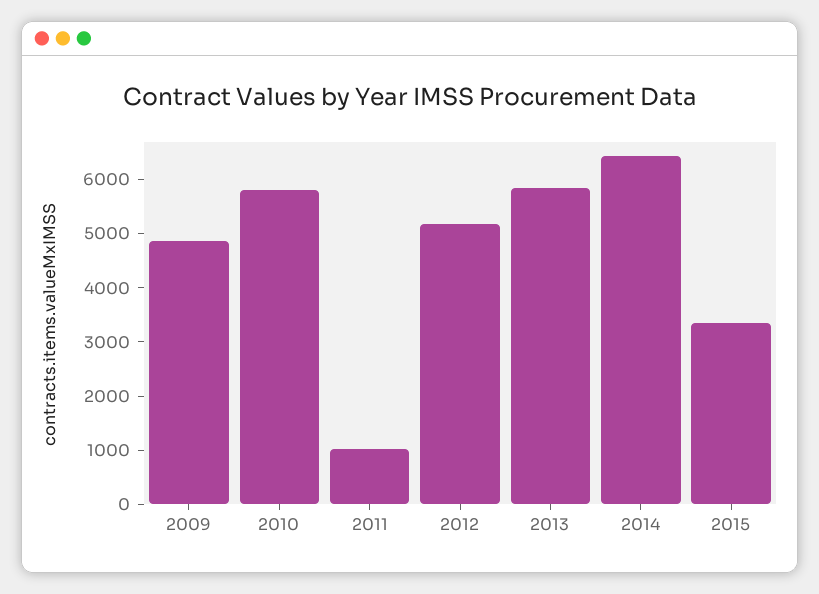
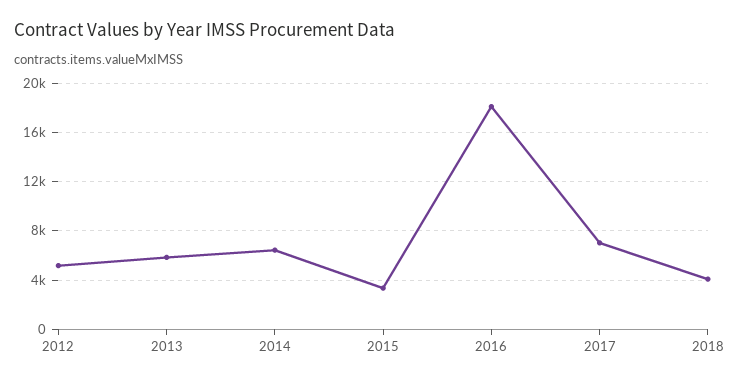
2009: 4800 -> none
2010: 5800 -> none
2011: 1000 -> none
2016: none -> 18000
2017: none -> 7000
2018: none -> 4000

